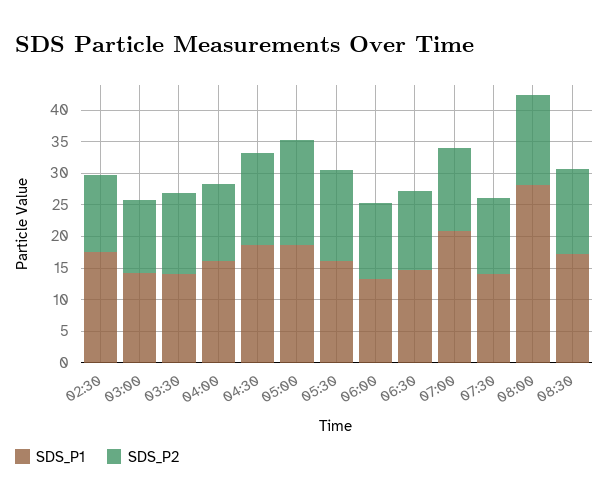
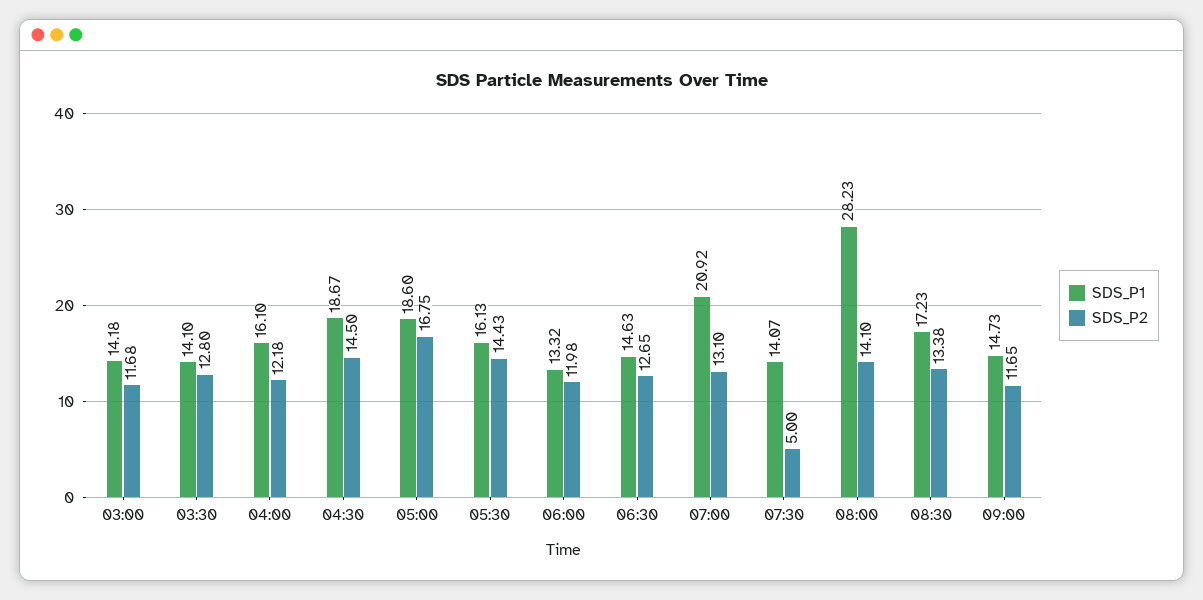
SDS_P1, 02:30: 17.5 -> none
SDS_P2, 02:30: 12.5 -> none
SDS_P2, 07:30: 12.5 -> 5
SDS_P1, 09:00: none -> 14.73
SDS_P2, 09:00: none -> 11.65

